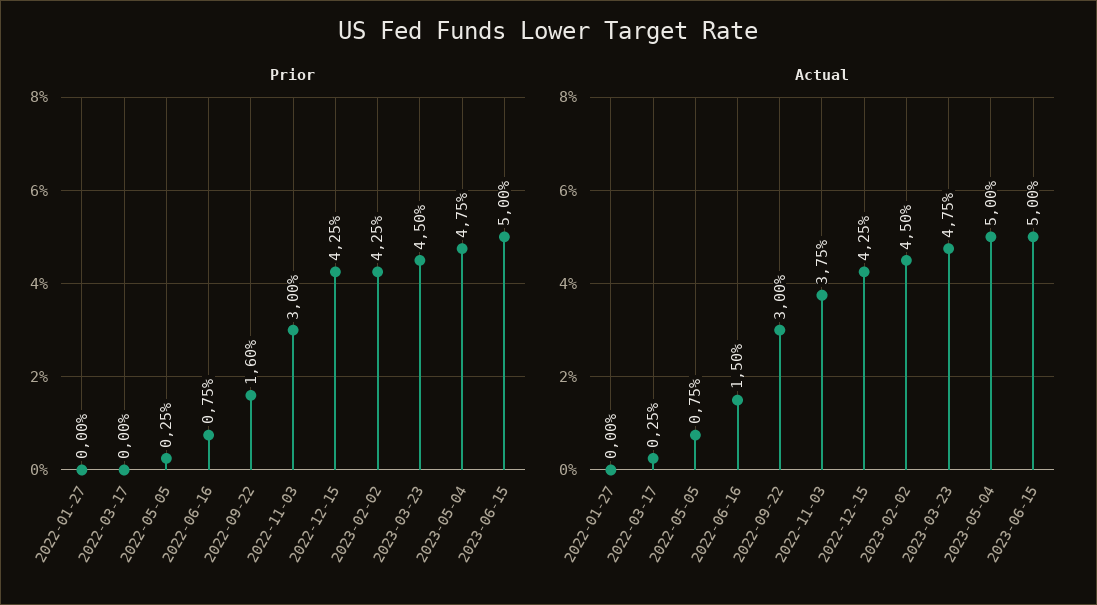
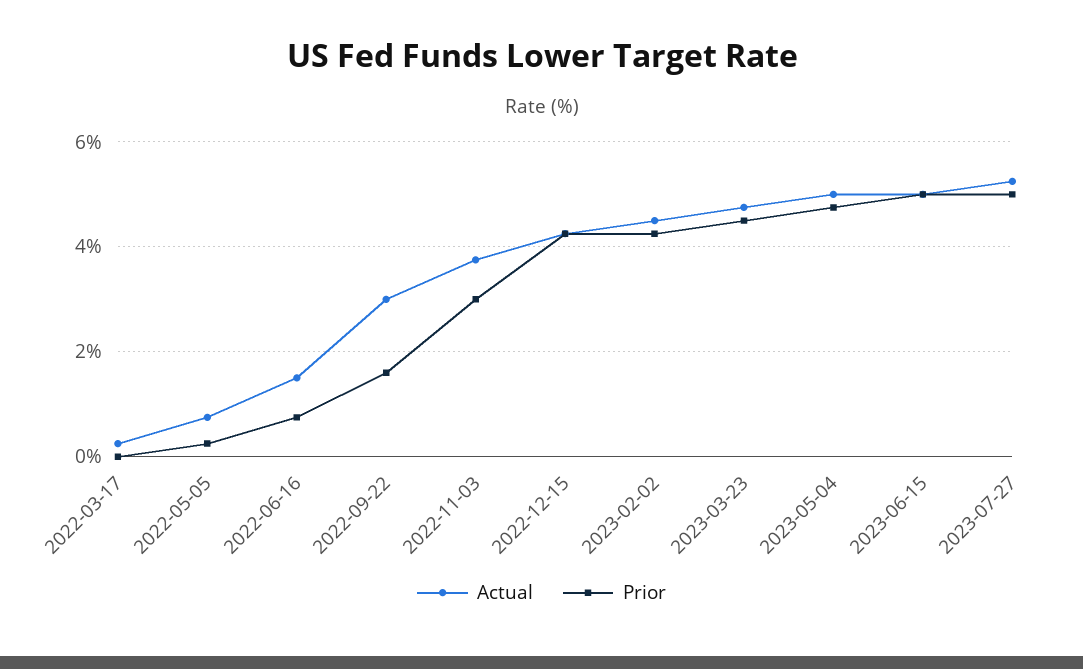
Prior, 2022-01-27: 0 -> none
Actual, 2022-01-27: 0 -> none
Actual, 2023-07-27: none -> 5.2
Prior, 2023-07-27: none -> 5

